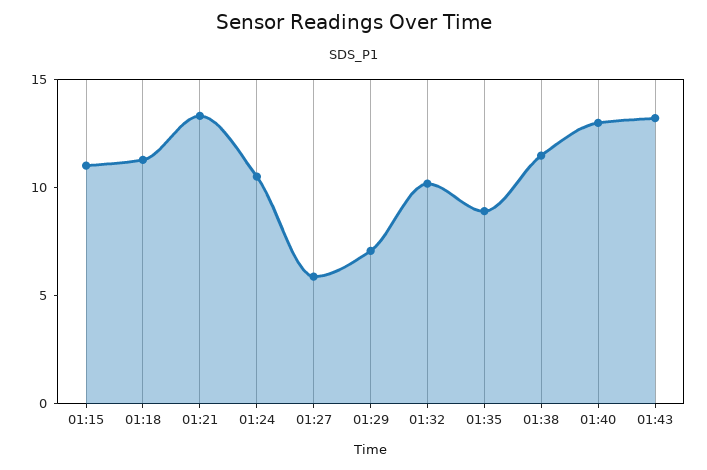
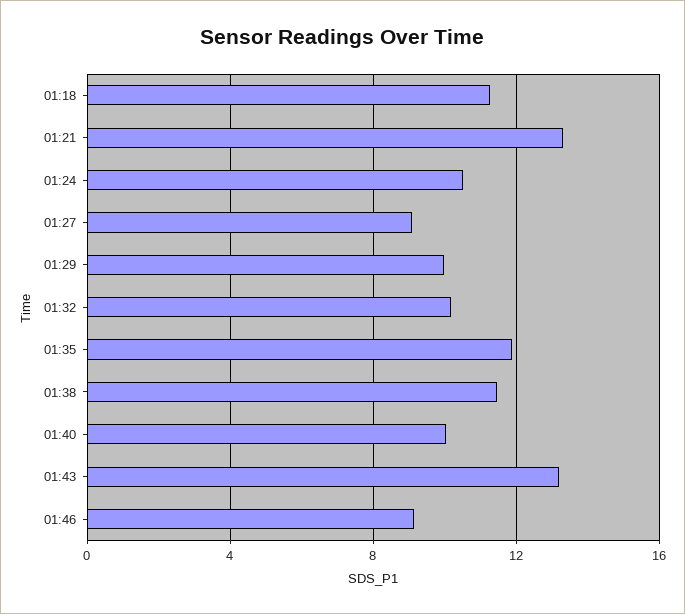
01:15: 11 -> none
01:27: 6 -> 9
01:29: 7 -> 10
01:35: 9 -> 12
01:40: 13 -> 10
01:46: none -> 9

